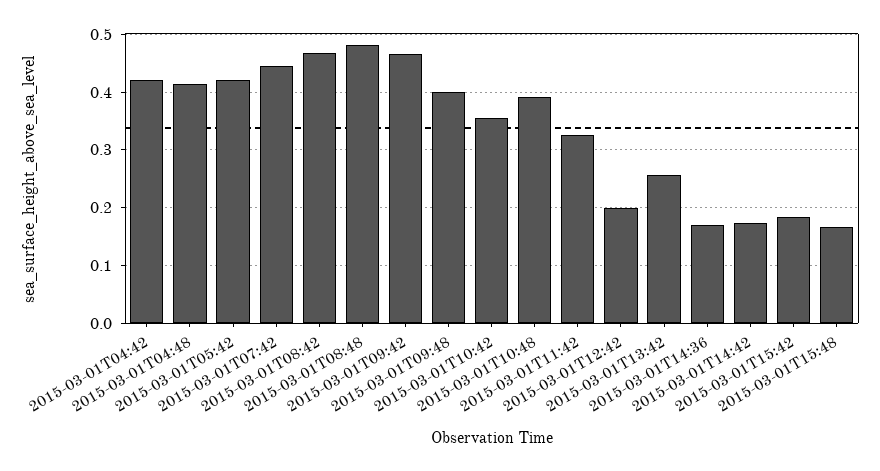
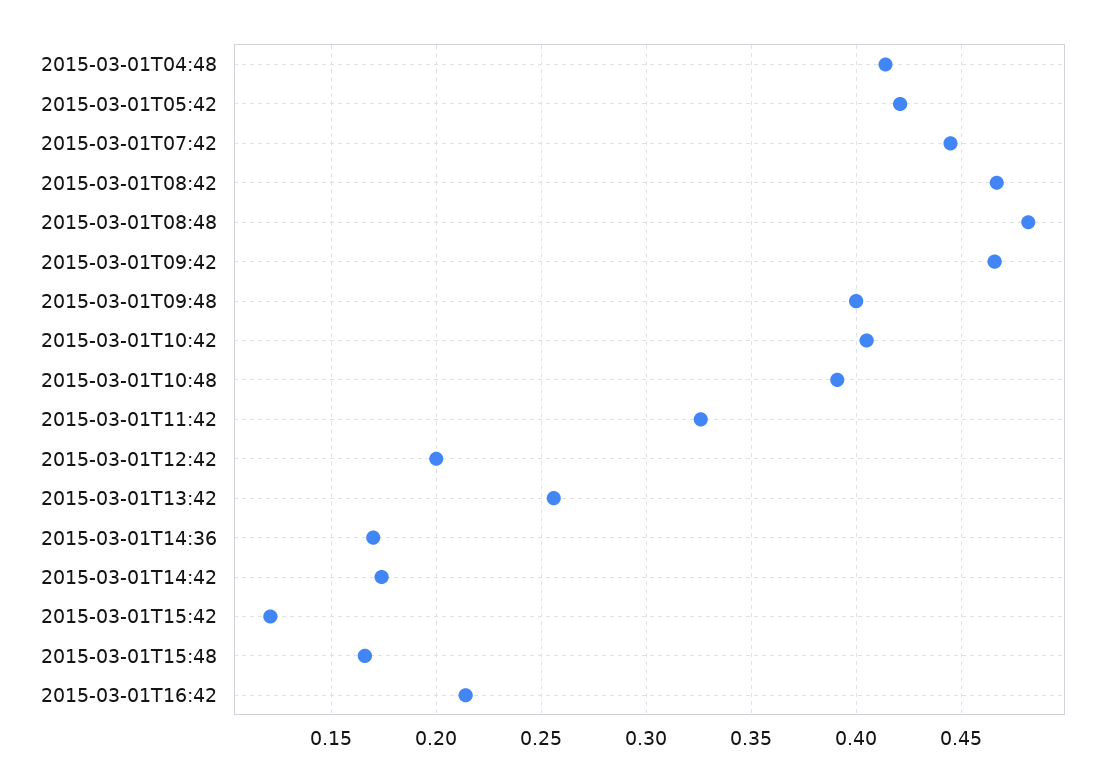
2015-03-01T04:42: 0.42 -> none
2015-03-01T10:42: 0.36 -> 0.405
2015-03-01T15:42: 0.18 -> 0.12
2015-03-01T16:42: none -> 0.215

